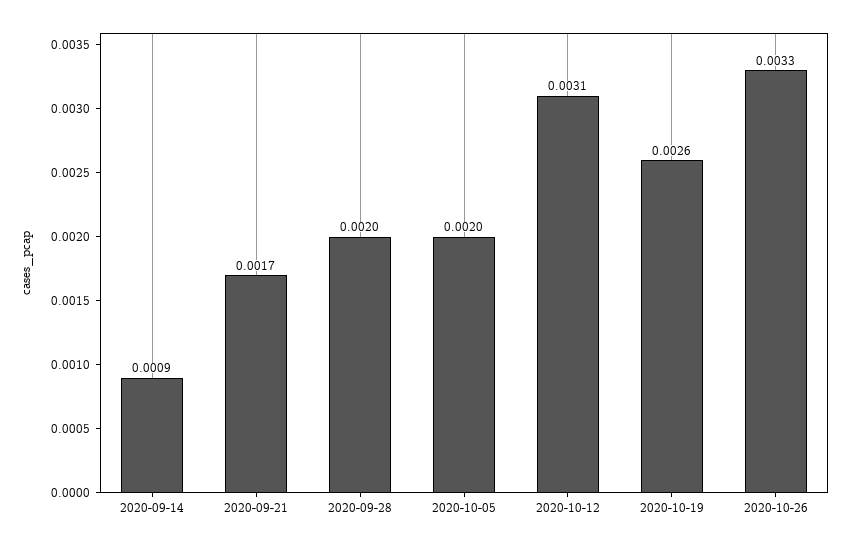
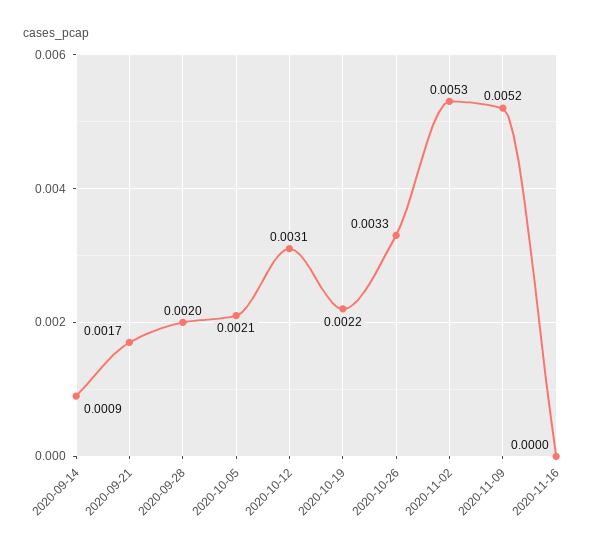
2020-10-05: 0.002 -> 0.0021
2020-10-19: 0.0026 -> 0.0022
2020-11-02: none -> 0.0053
2020-11-09: none -> 0.0052
2020-11-16: none -> 0

